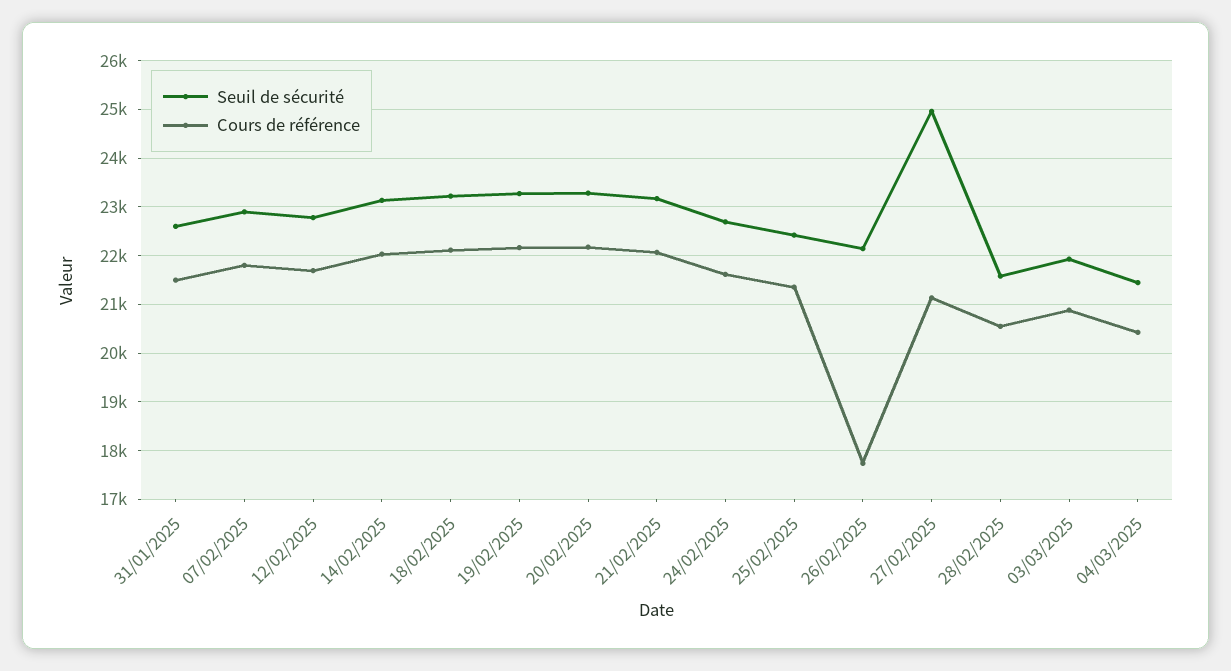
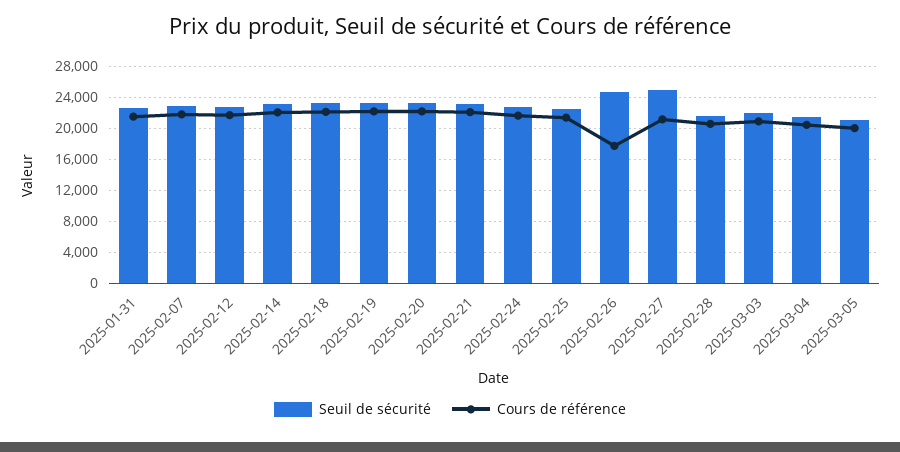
Seuil de sécurité, 26/02/2025: 22200 -> 25000
Seuil de sécurité, 2025-03-05: none -> 21000
Cours de référence, 2025-03-05: none -> 20000

